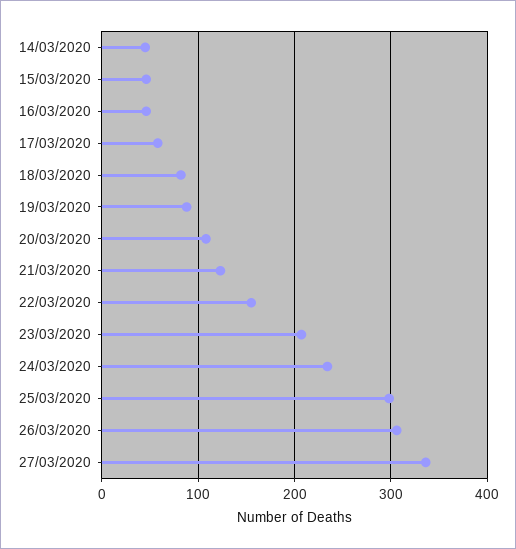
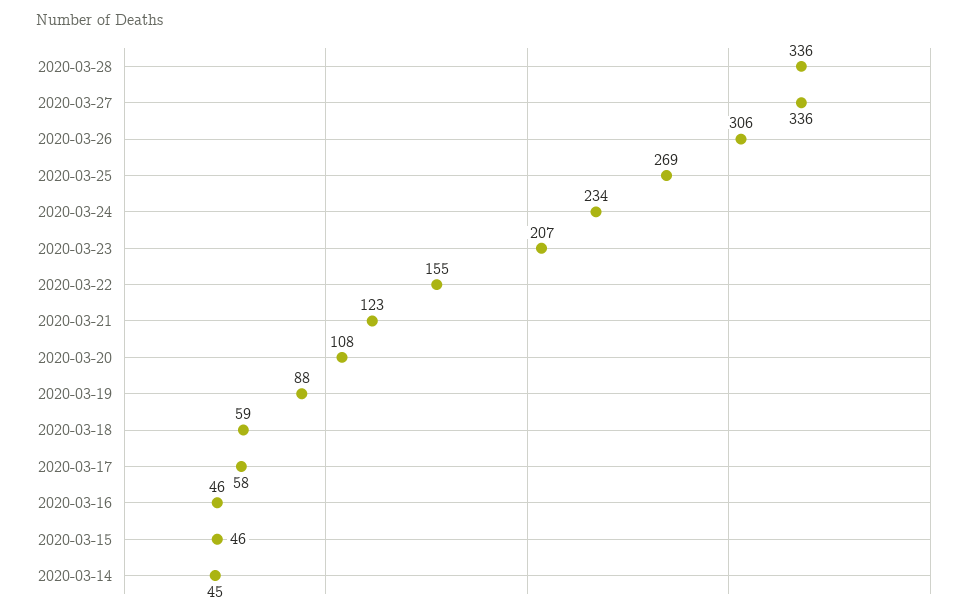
18/03/2020: 80 -> 59
25/03/2020: 300 -> 269
2020-03-28: none -> 336

